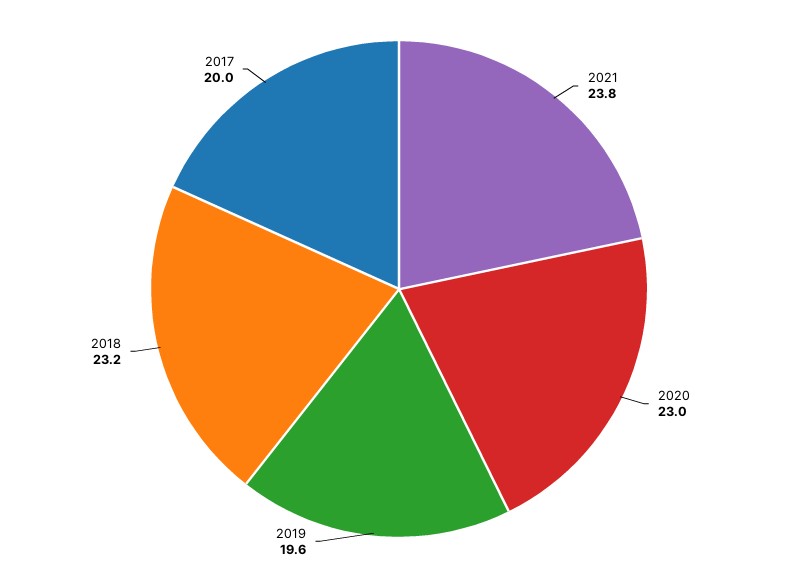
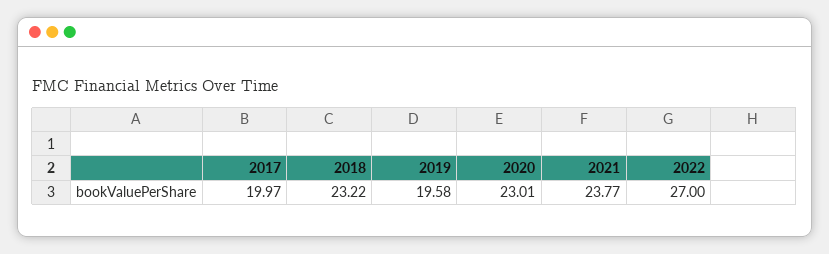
2022: none -> 27

